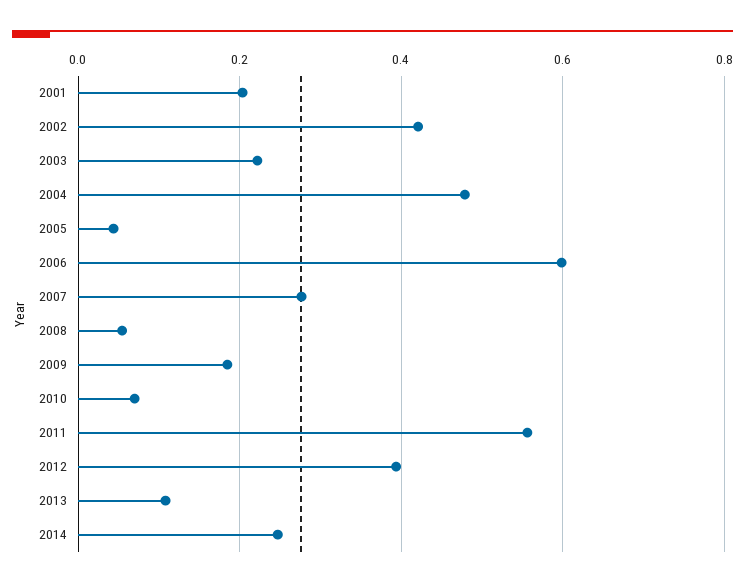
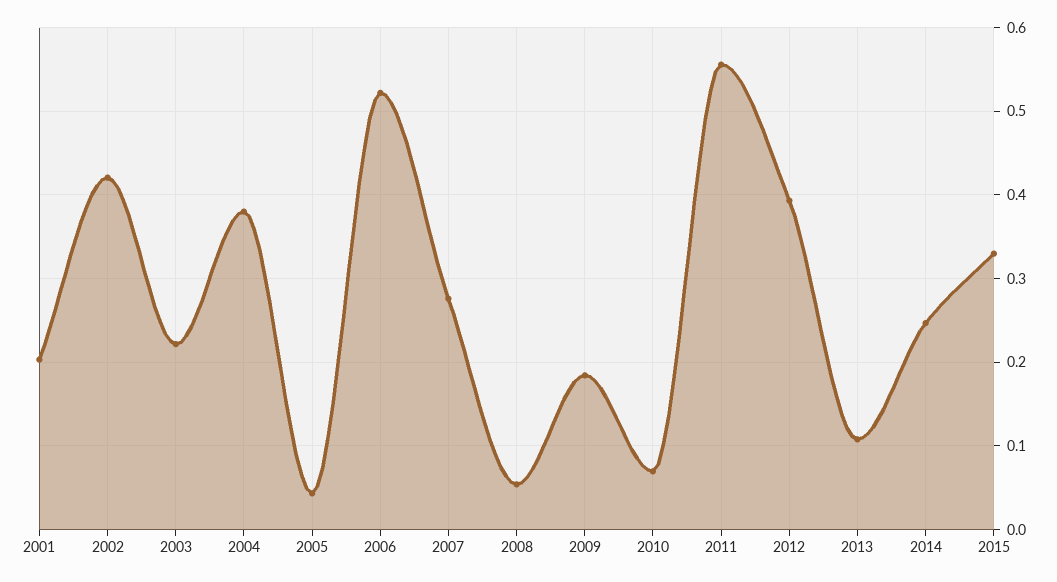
2004: 0.48 -> 0.38
2006: 0.6 -> 0.52
2015: none -> 0.33

